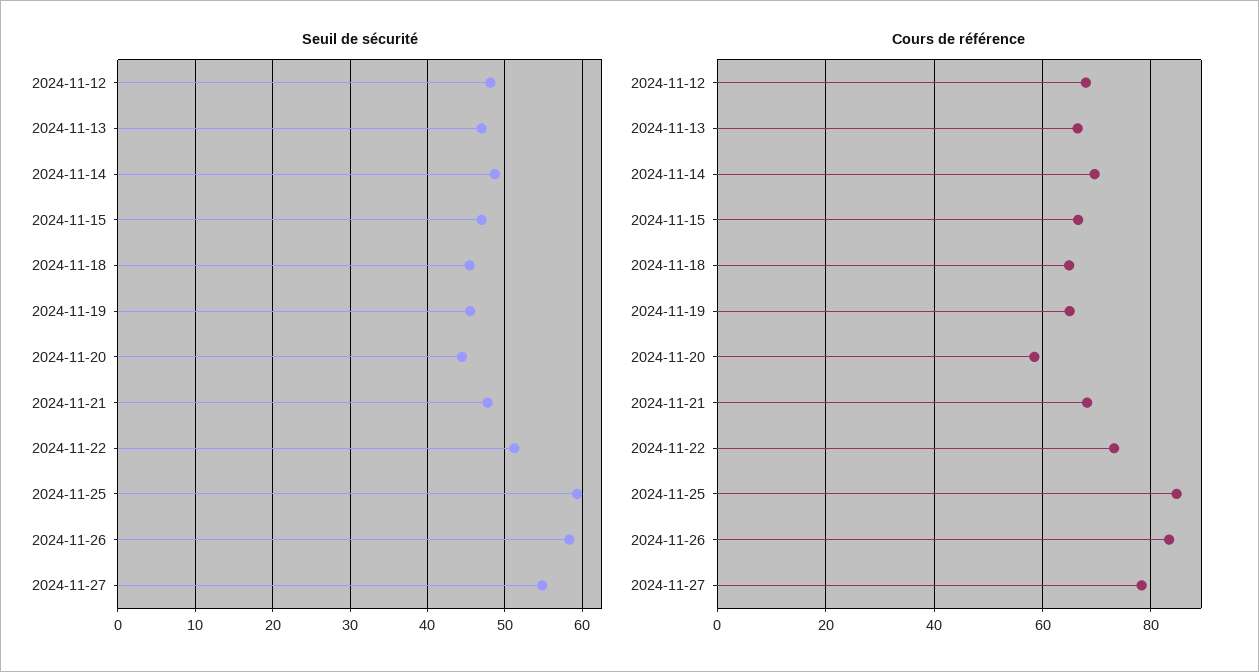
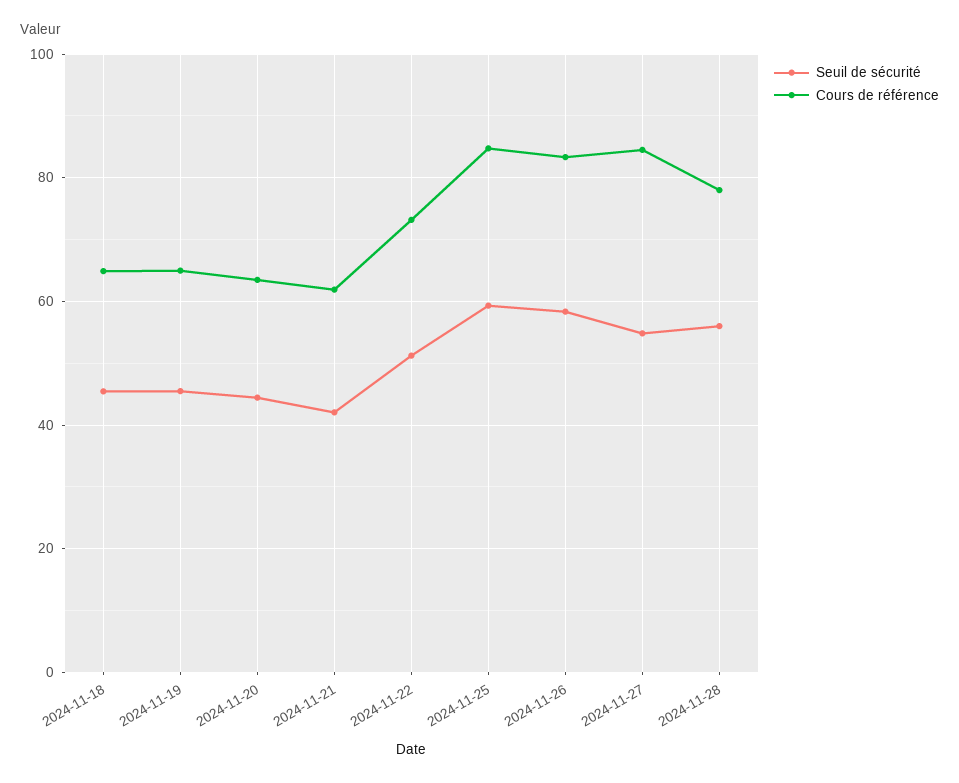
Seuil de sécurité, 2024-11-12: 48 -> none
Seuil de sécurité, 2024-11-13: 47 -> none
Seuil de sécurité, 2024-11-14: 49 -> none
Seuil de sécurité, 2024-11-15: 47 -> none
Seuil de sécurité, 2024-11-21: 48 -> 42
Cours de référence, 2024-11-12: 68 -> none
Cours de référence, 2024-11-13: 66 -> none
Cours de référence, 2024-11-14: 70 -> none
Cours de référence, 2024-11-15: 66 -> none
Cours de référence, 2024-11-20: 58 -> 64
Cours de référence, 2024-11-21: 68 -> 62
Cours de référence, 2024-11-27: 78 -> 84
Seuil de sécurité, 2024-11-28: none -> 56
Cours de référence, 2024-11-28: none -> 78

